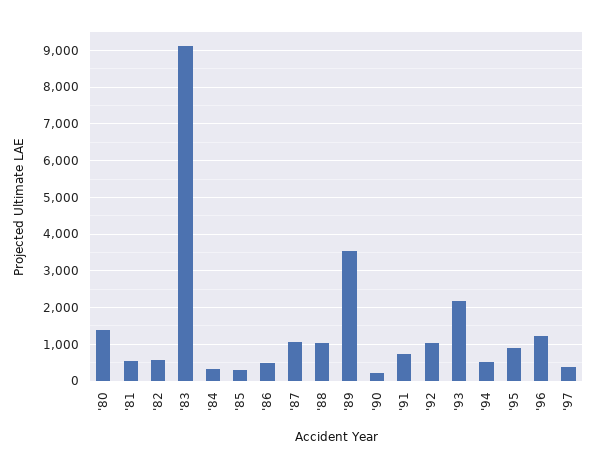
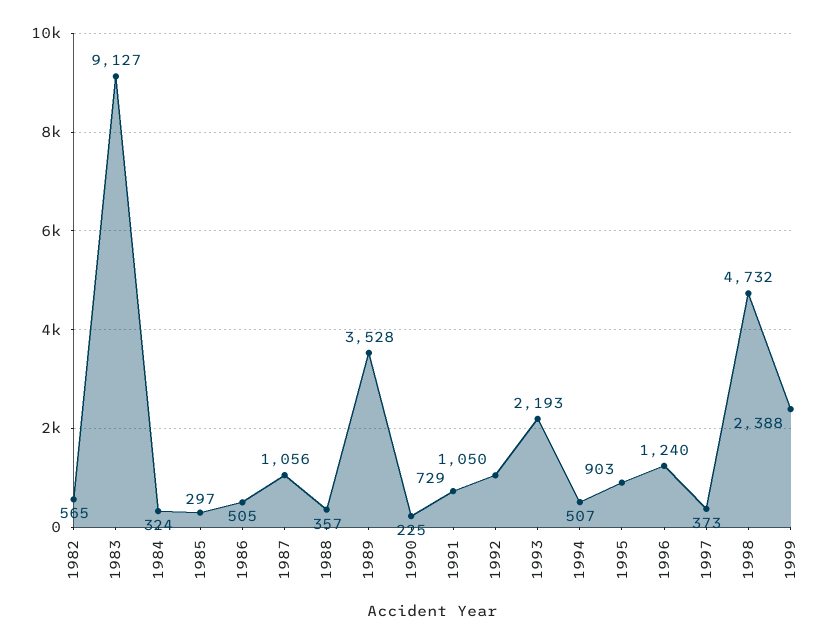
'80: 1400 -> none
'81: 600 -> none
'88: 1000 -> 357
1998: none -> 4732
1999: none -> 2388

